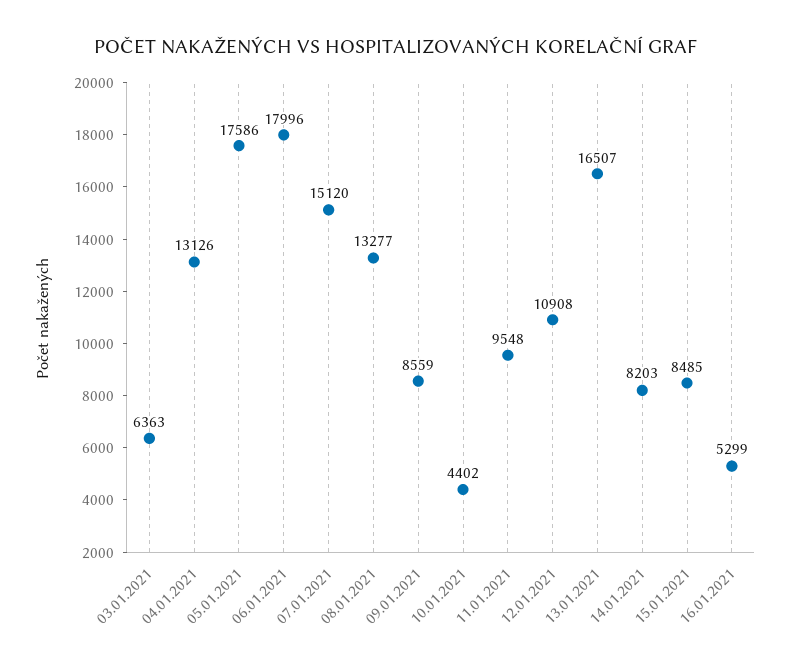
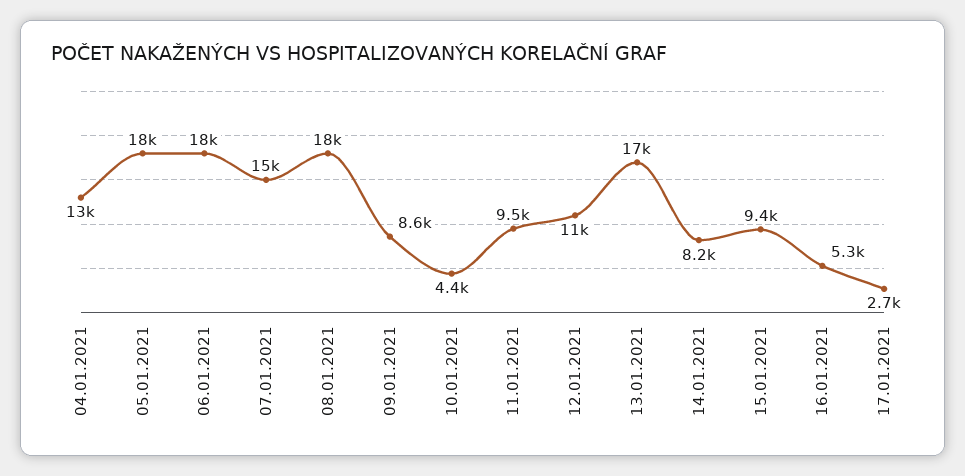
03.01.2021: 6363 -> none
08.01.2021: 13277 -> 18000
15.01.2021: 8485 -> 9400
17.01.2021: none -> 2700

